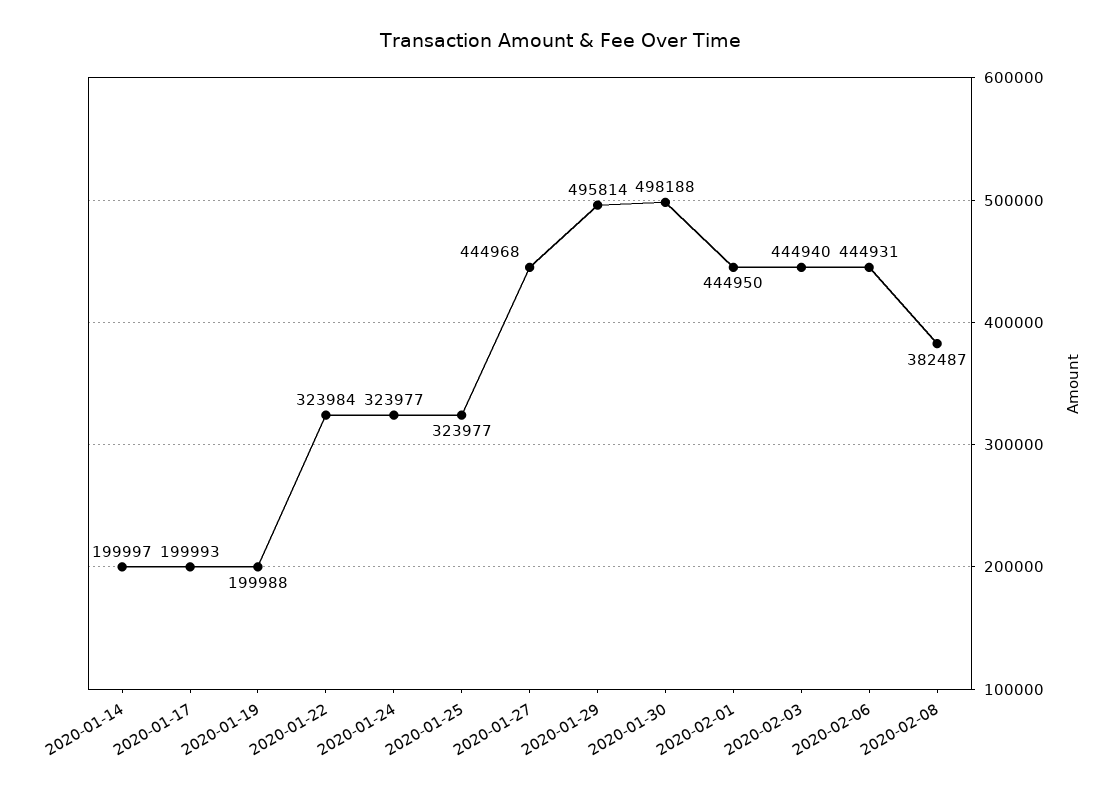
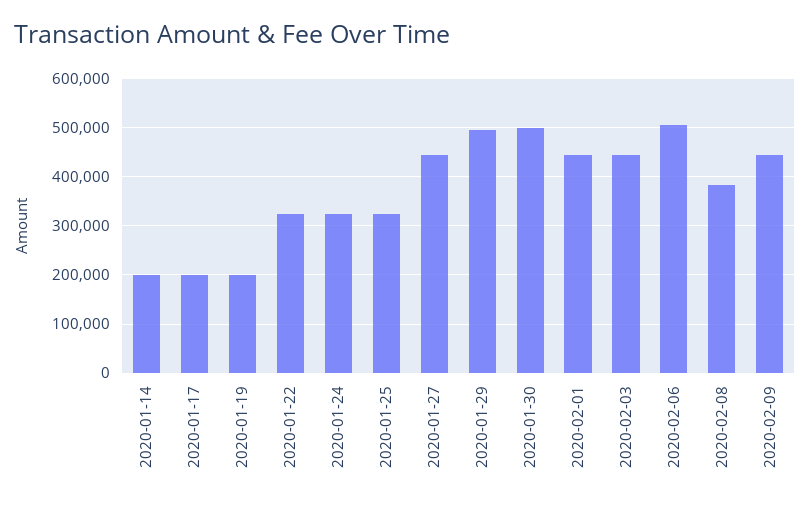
2020-02-06: 444931 -> 500000
2020-02-09: none -> 440000

